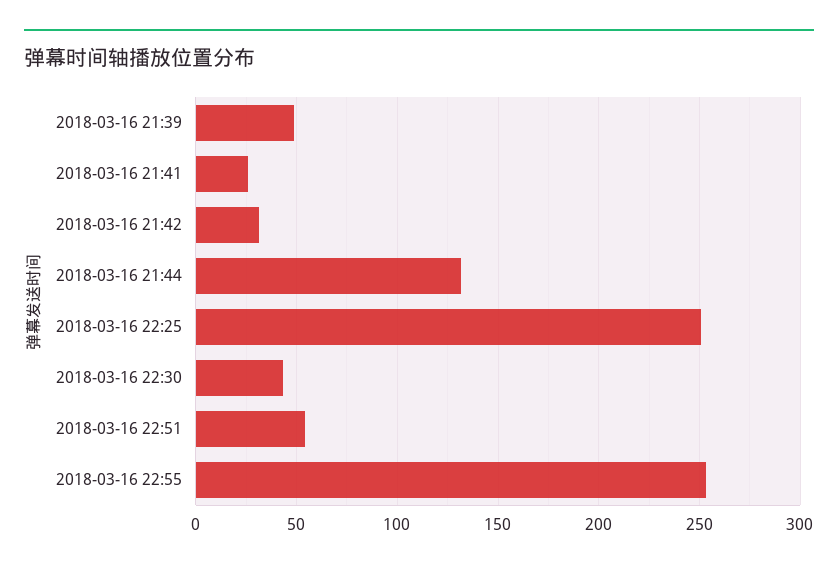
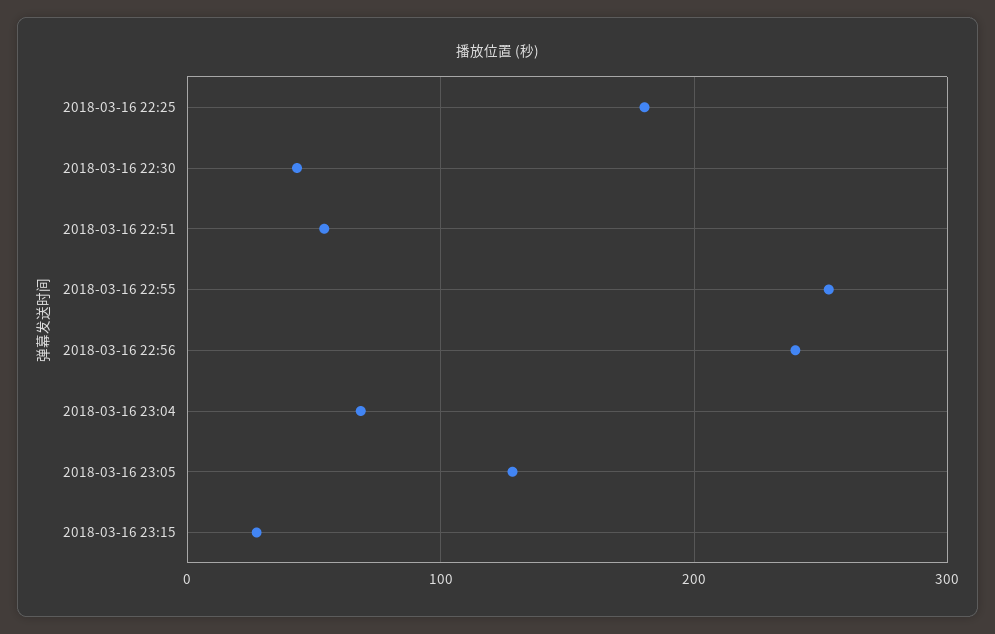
2018-03-16 21:39: 50 -> none
2018-03-16 21:41: 25 -> none
2018-03-16 21:42: 30 -> none
2018-03-16 21:44: 130 -> none
2018-03-16 22:25: 250 -> 180
2018-03-16 22:56: none -> 240
2018-03-16 23:04: none -> 70
2018-03-16 23:05: none -> 130
2018-03-16 23:15: none -> 30

